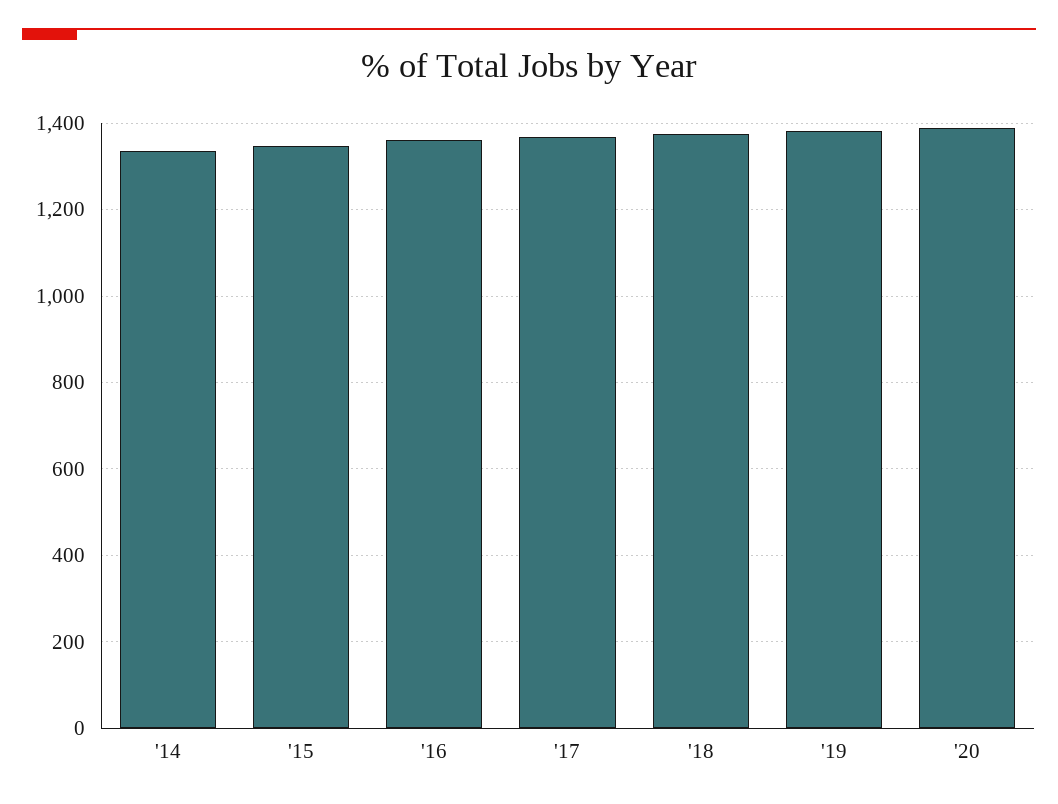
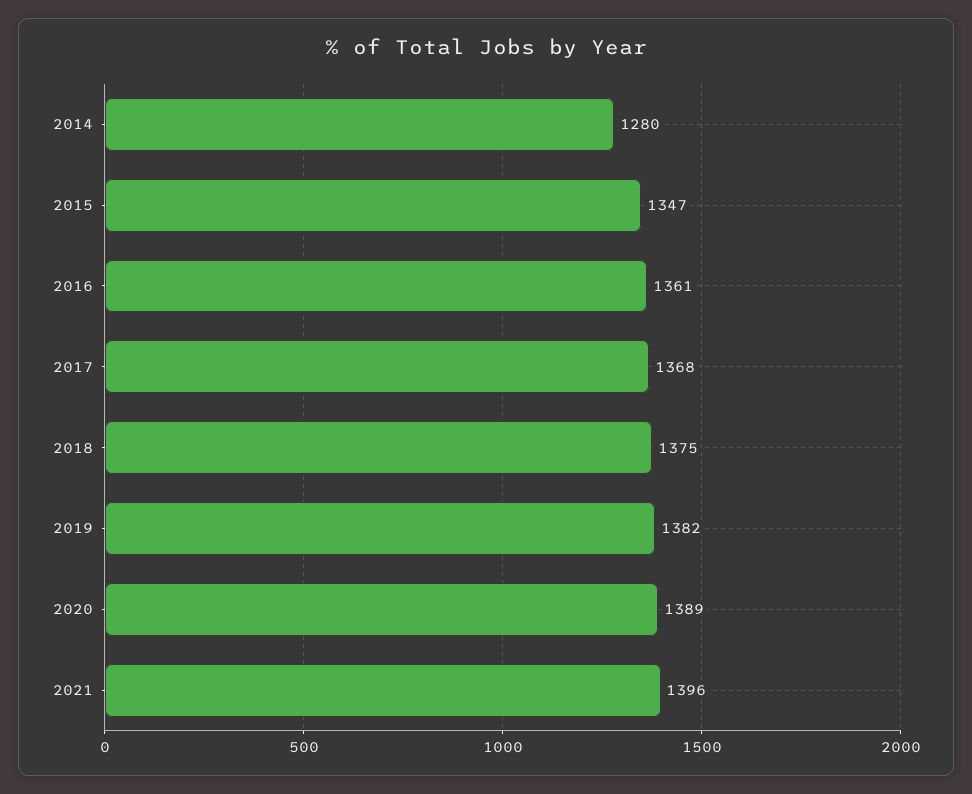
'14: 1340 -> 1280
2021: none -> 1396

